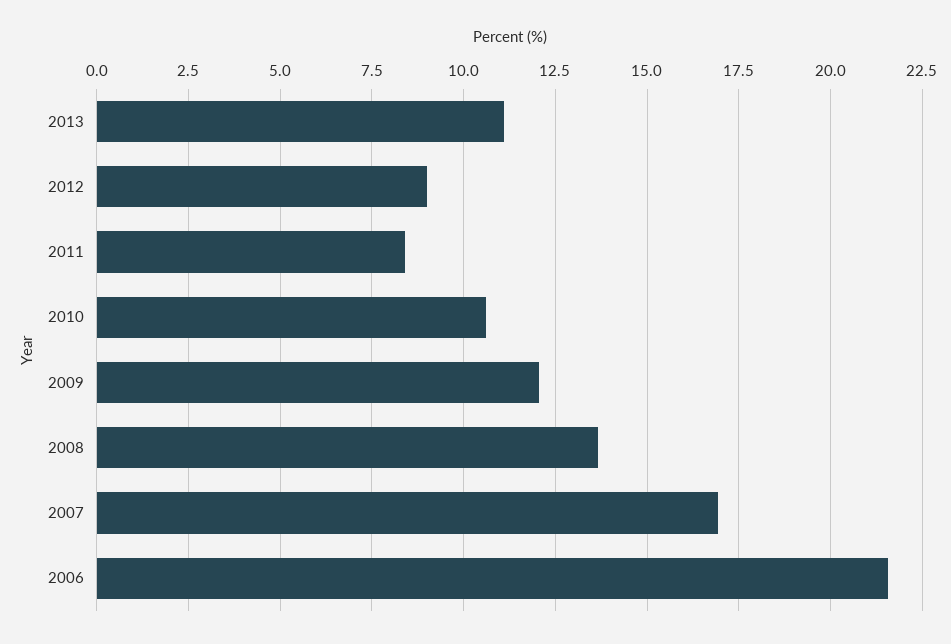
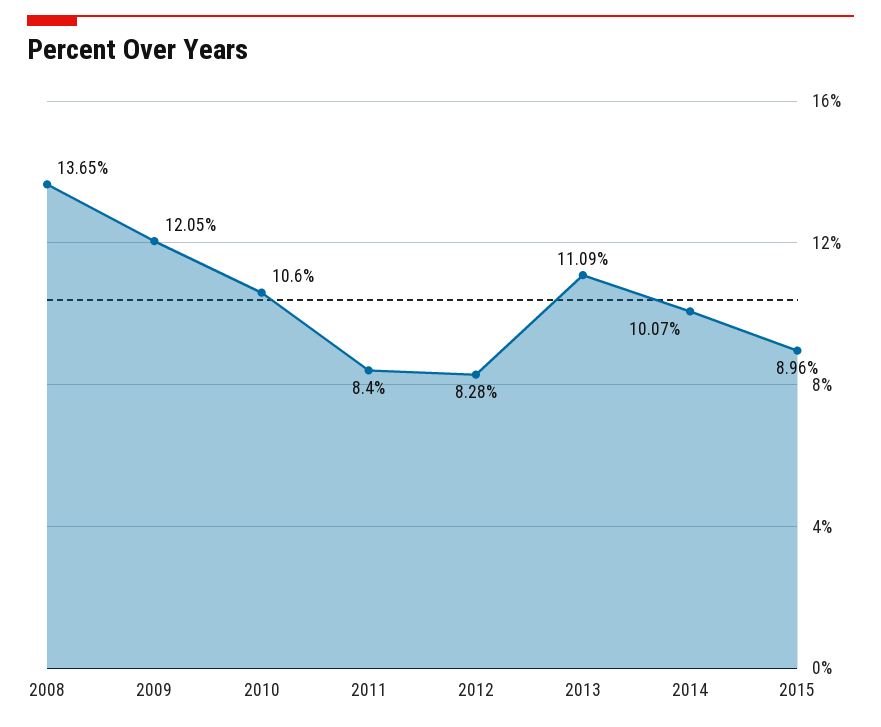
2012: 9 -> 8.28
2007: 17 -> none
2006: 21.5 -> none
2014: none -> 10.07
2015: none -> 8.96

